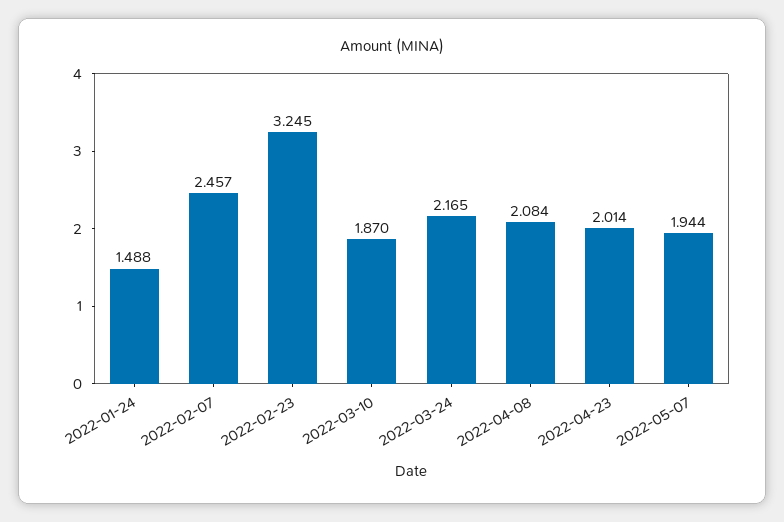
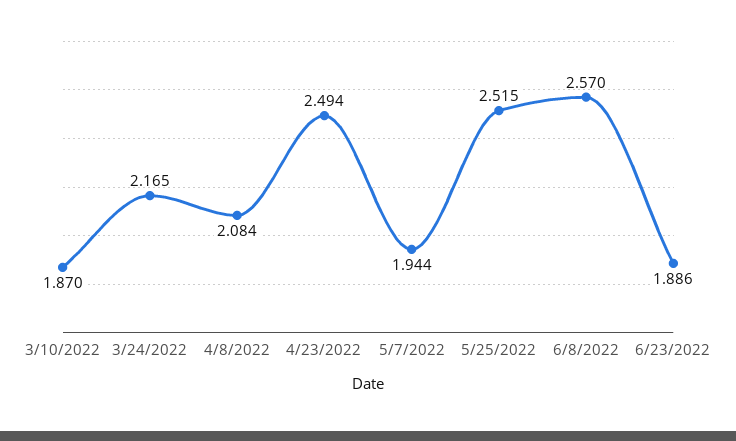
2022-01-24: 1.488 -> none
2022-02-07: 2.457 -> none
2022-02-23: 3.245 -> none
2022-04-23: 2.014 -> 2.494
5/25/2022: none -> 2.515
6/8/2022: none -> 2.57
6/23/2022: none -> 1.886

